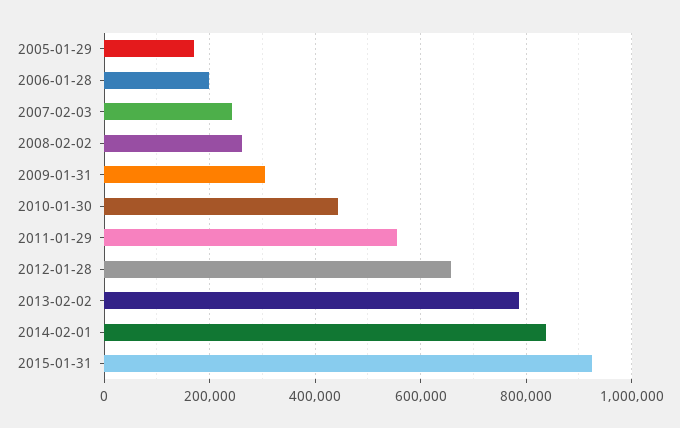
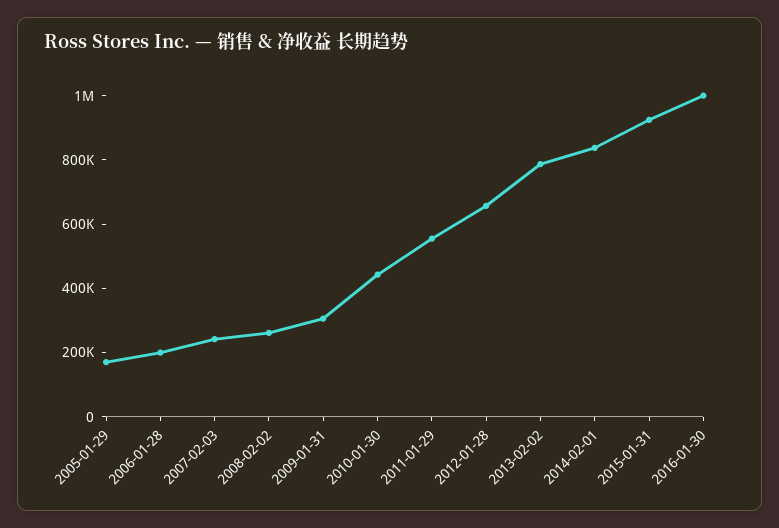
2016-01-30: none -> 1000000

